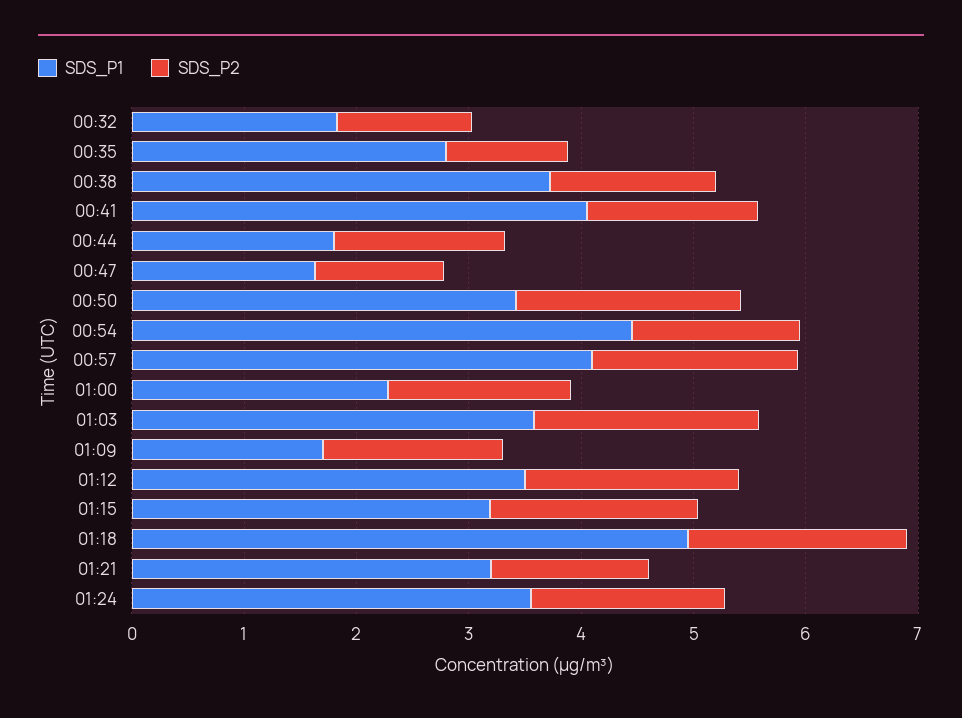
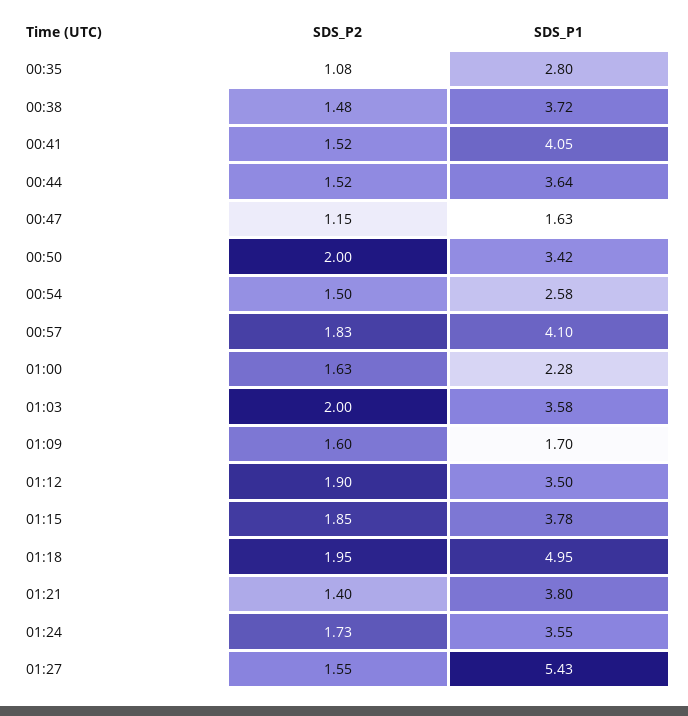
SDS_P1, 00:32: 1.8 -> none
SDS_P2, 00:32: 1.2 -> none
SDS_P1, 00:44: 1.8 -> 3.64
SDS_P1, 00:54: 4.4 -> 2.58
SDS_P1, 01:15: 3.2 -> 3.78
SDS_P1, 01:21: 3.2 -> 3.8
SDS_P2, 01:27: none -> 1.55
SDS_P1, 01:27: none -> 5.43

